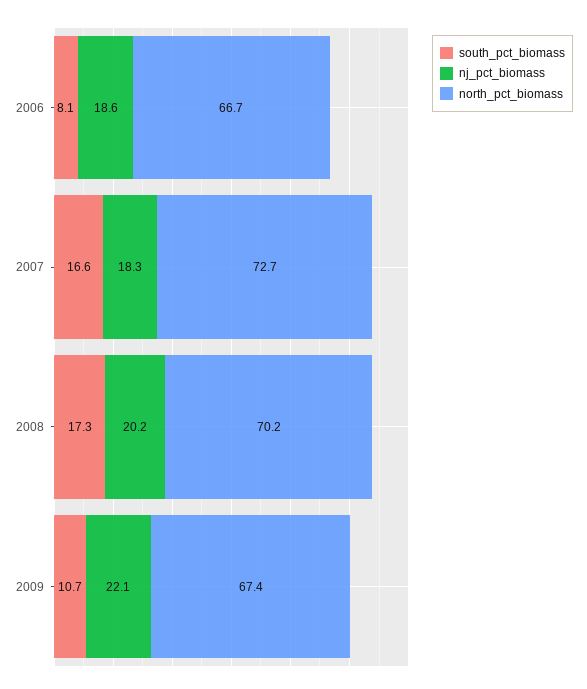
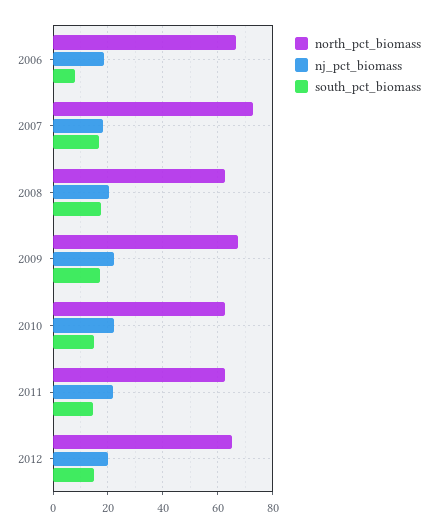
north_pct_biomass, 2008: 70.2 -> 62.5
south_pct_biomass, 2009: 10.7 -> 17.5
north_pct_biomass, 2010: none -> 62.5
nj_pct_biomass, 2010: none -> 22.5
south_pct_biomass, 2010: none -> 15
north_pct_biomass, 2011: none -> 62.5
nj_pct_biomass, 2011: none -> 22.5
south_pct_biomass, 2011: none -> 15
north_pct_biomass, 2012: none -> 65
nj_pct_biomass, 2012: none -> 20
south_pct_biomass, 2012: none -> 15

